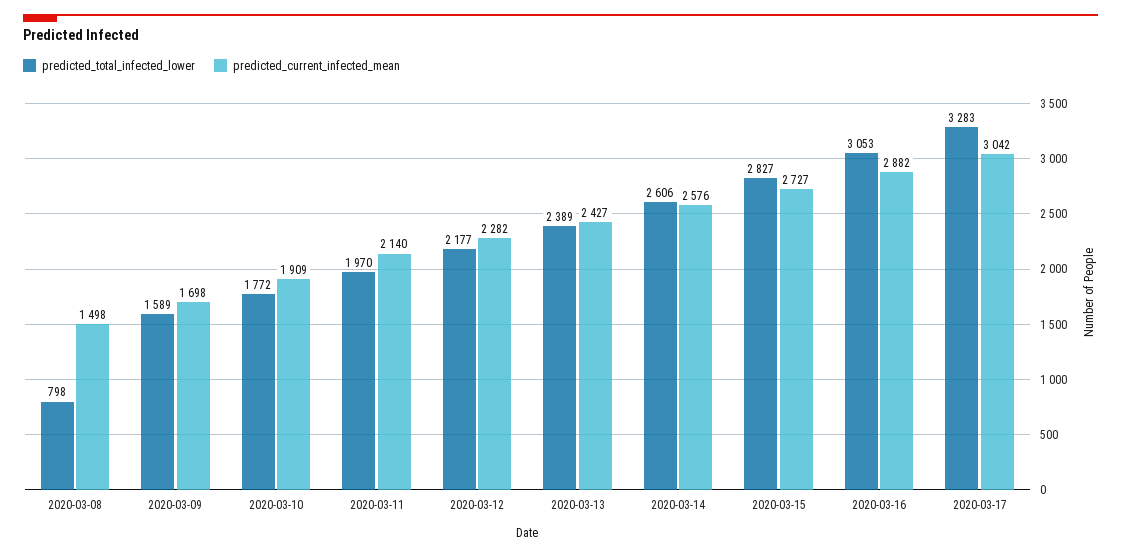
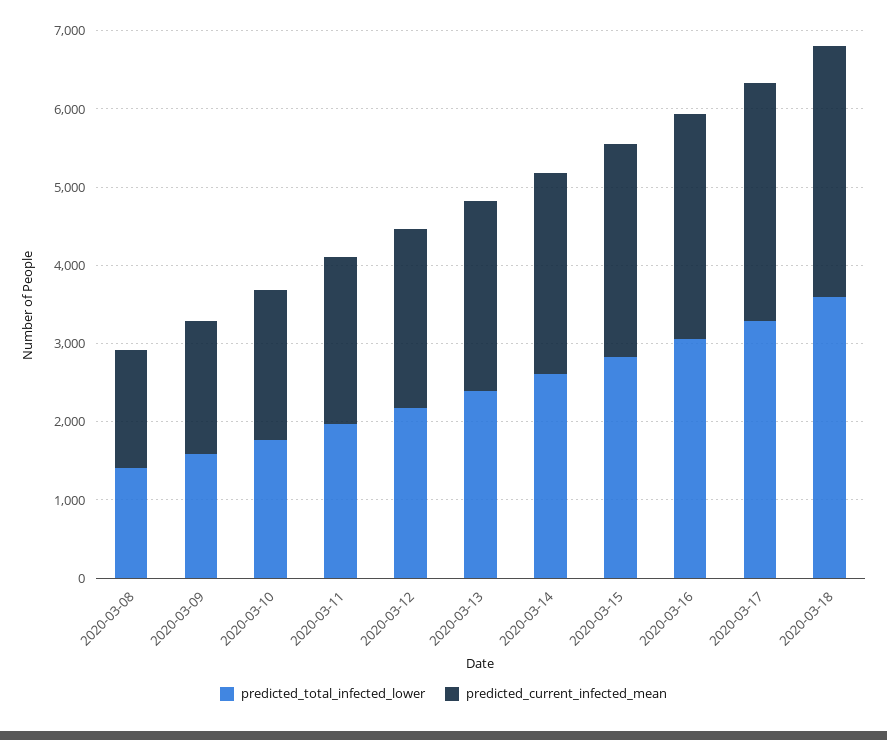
predicted_total_infected_lower, 2020-03-08: 798 -> 1400
predicted_total_infected_lower, 2020-03-18: none -> 3600
predicted_current_infected_mean, 2020-03-18: none -> 3200

